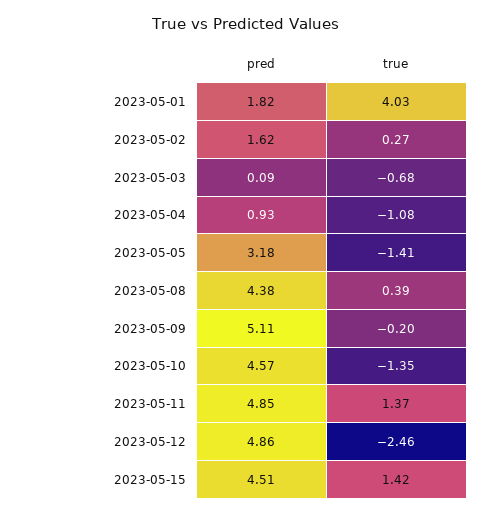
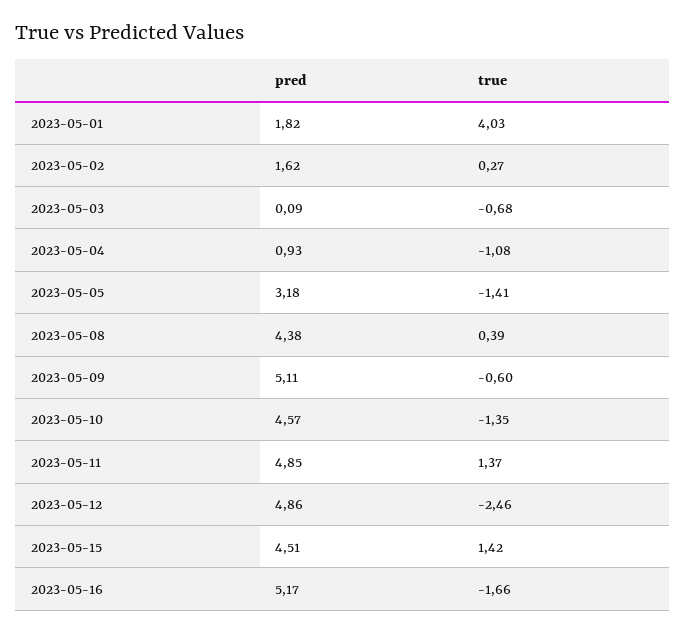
true, 2023-05-09: -0.2 -> -0.6
pred, 2023-05-16: none -> 5.17
true, 2023-05-16: none -> -1.66

